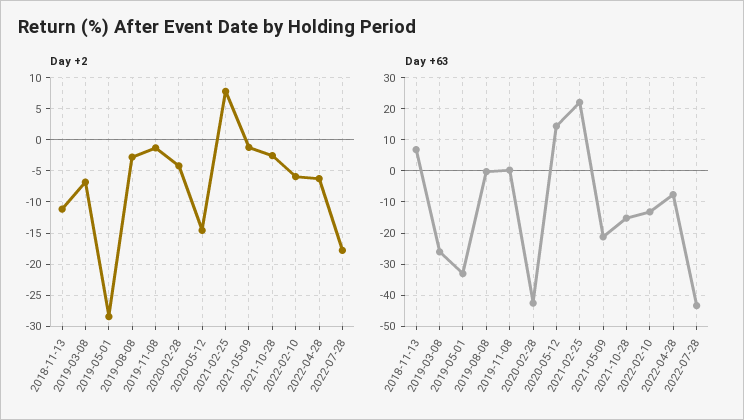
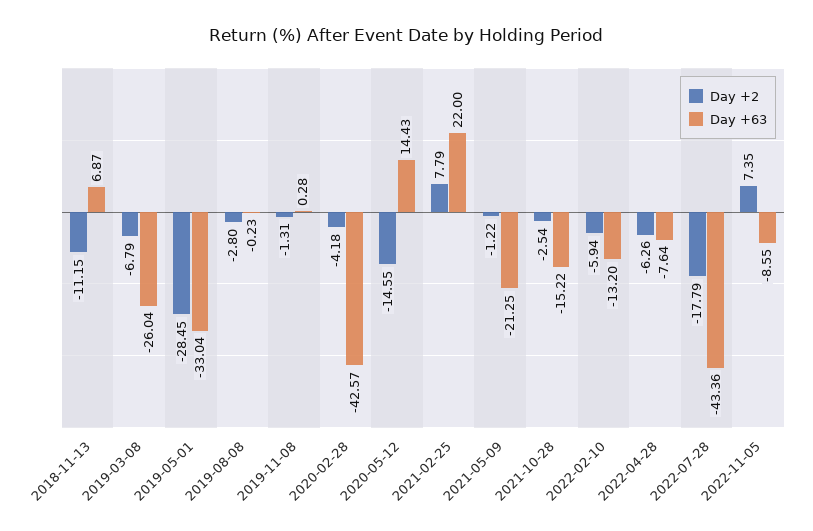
Day +2, 2022-11-05: none -> 7.35
Day +63, 2022-11-05: none -> -8.55

